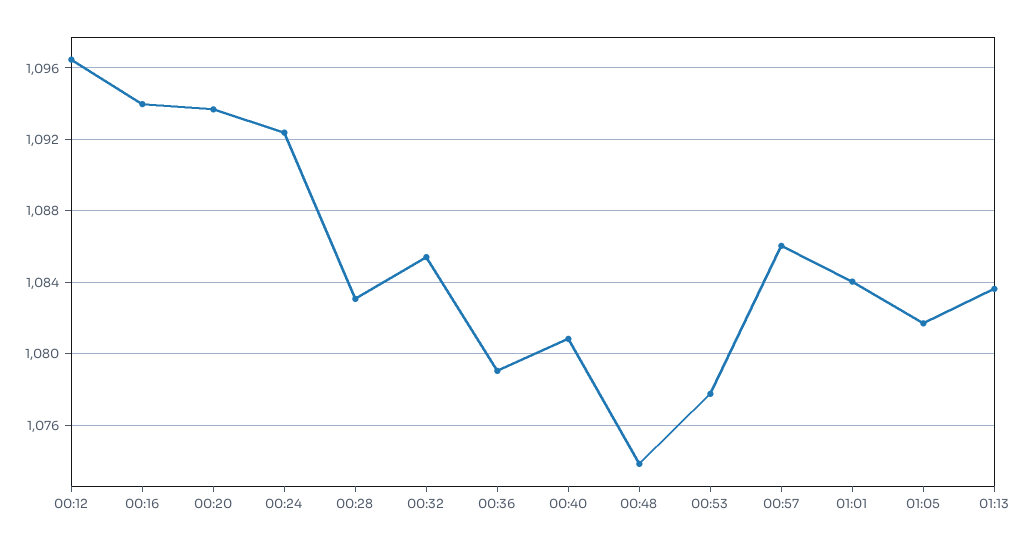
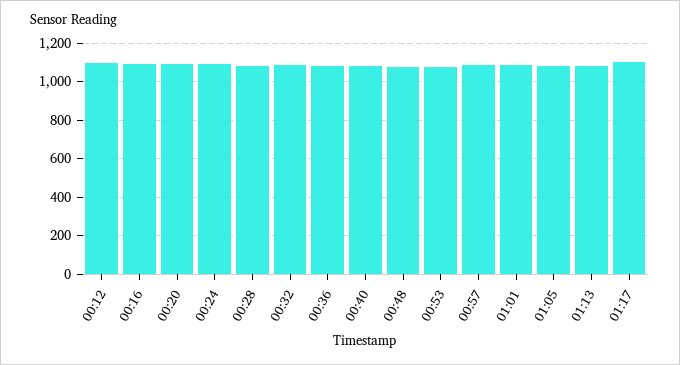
01:17: none -> 1100

